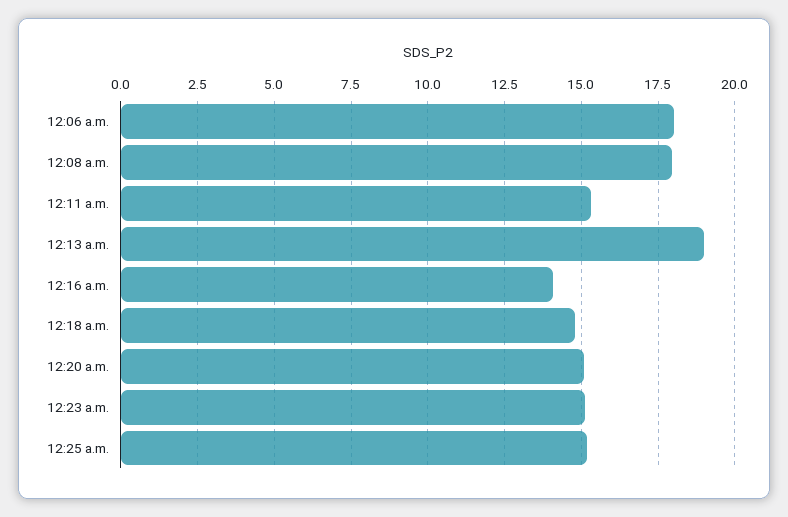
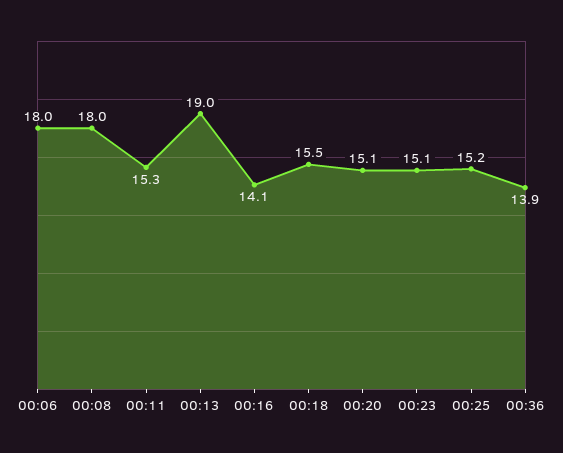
12:18 a.m.: 14.75 -> 15.5
00:36: none -> 13.9

